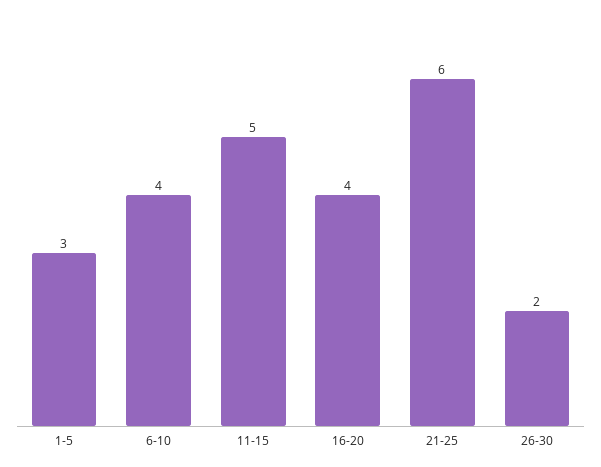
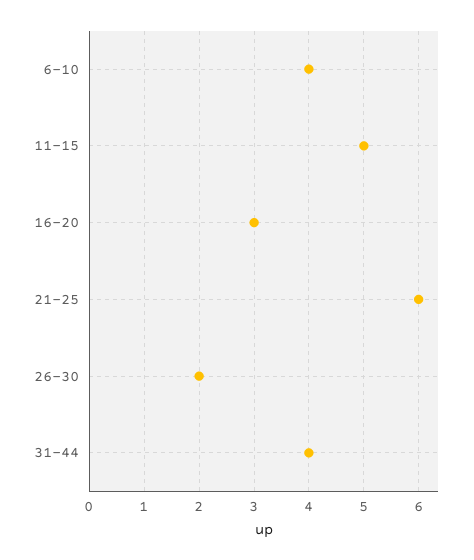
1-5: 3 -> none
16-20: 4 -> 3
31-44: none -> 4

